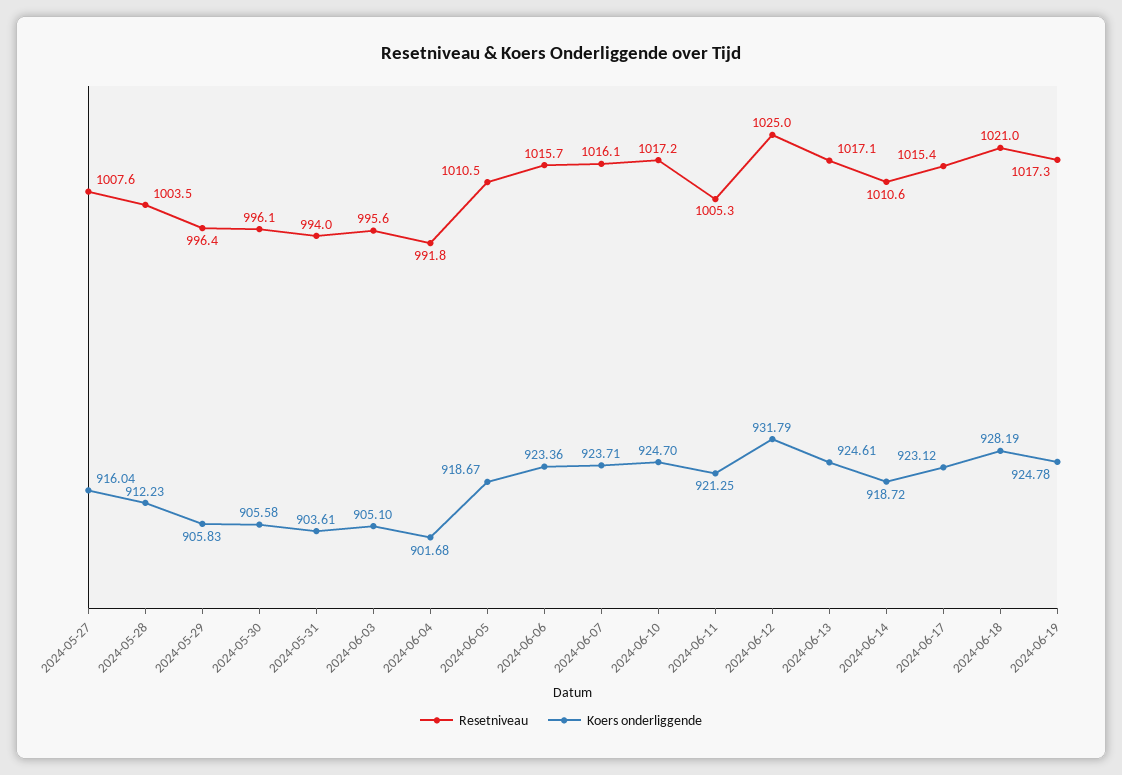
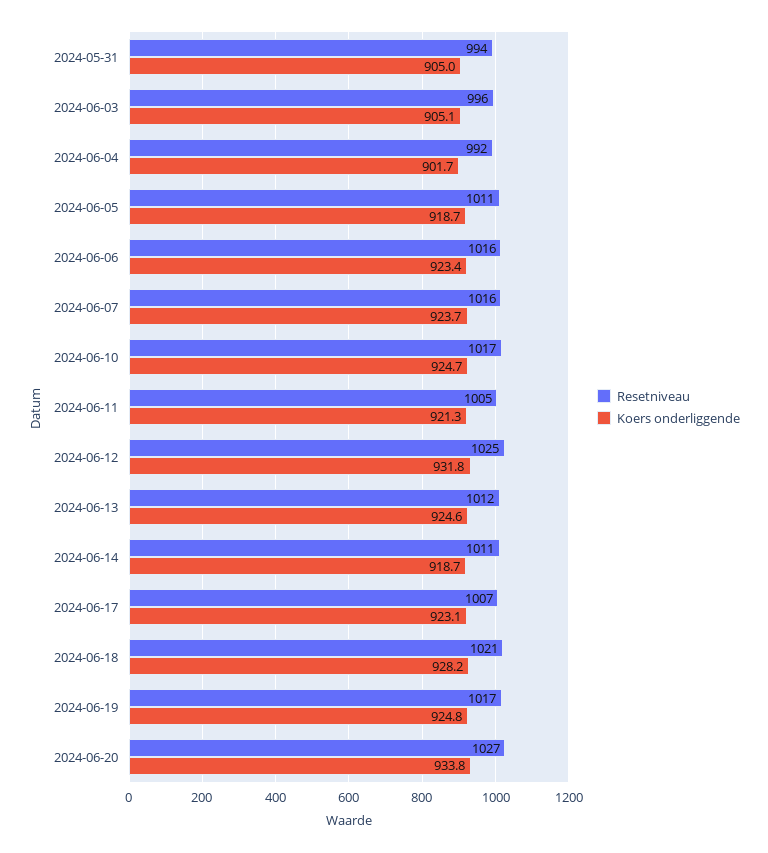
Resetniveau, 2024-05-27: 1007.6 -> none
Koers onderliggende, 2024-05-27: 916.04 -> none
Resetniveau, 2024-05-28: 1003.5 -> none
Koers onderliggende, 2024-05-28: 912.23 -> none
Resetniveau, 2024-05-29: 996.4 -> none
Koers onderliggende, 2024-05-29: 905.83 -> none
Resetniveau, 2024-05-30: 996.1 -> none
Koers onderliggende, 2024-05-30: 905.58 -> none
Koers onderliggende, 2024-05-31: 903.61 -> 905
Resetniveau, 2024-06-13: 1017.1 -> 1012
Resetniveau, 2024-06-17: 1015.4 -> 1007
Resetniveau, 2024-06-20: none -> 1027
Koers onderliggende, 2024-06-20: none -> 933.8

